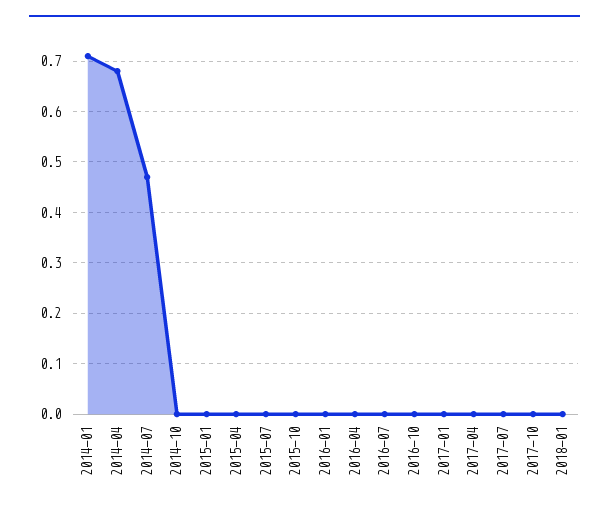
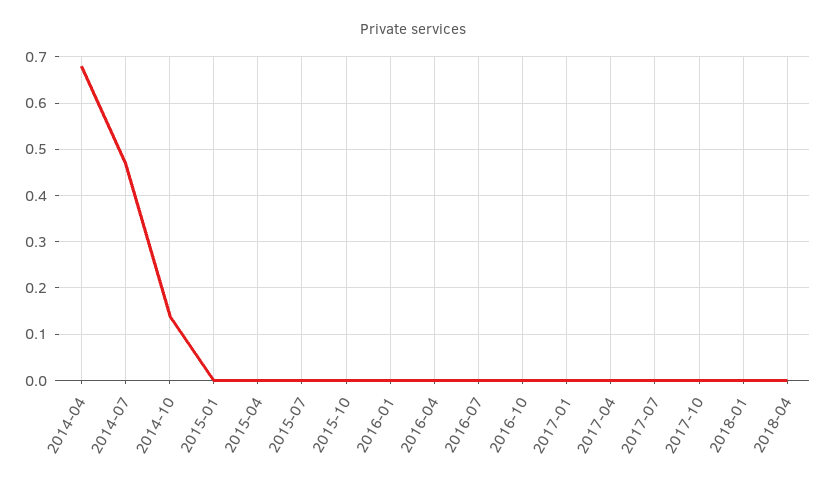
2014-01: 0.7 -> none
2014-10: 0 -> 0.15
2018-04: none -> 0

